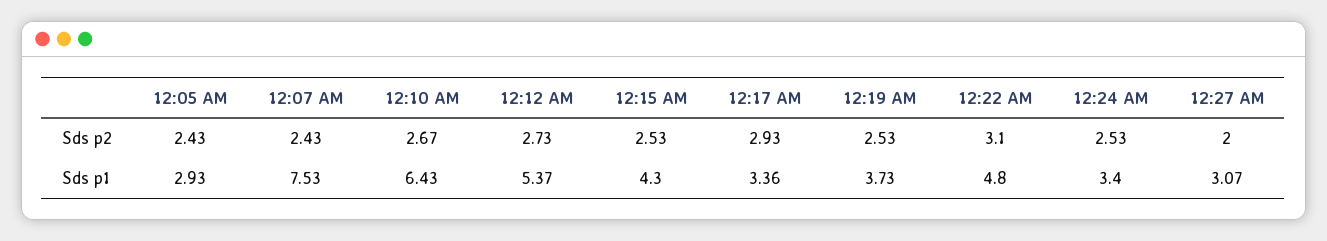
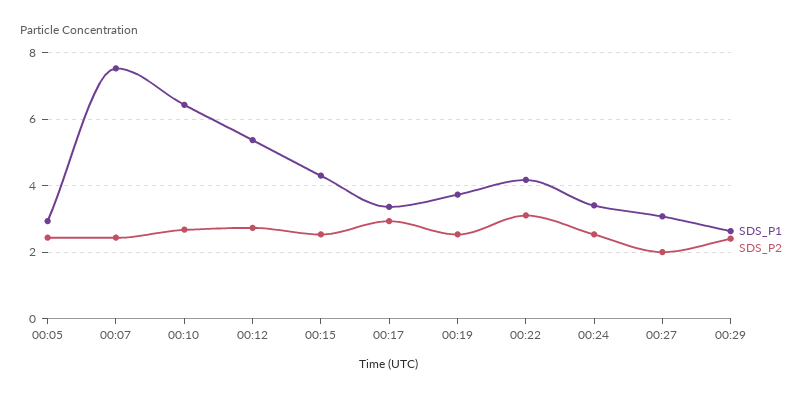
Sds p1, 12:22 AM: 4.8 -> 4.2
Sds p1, 00:29: none -> 2.6
Sds p2, 00:29: none -> 2.4

